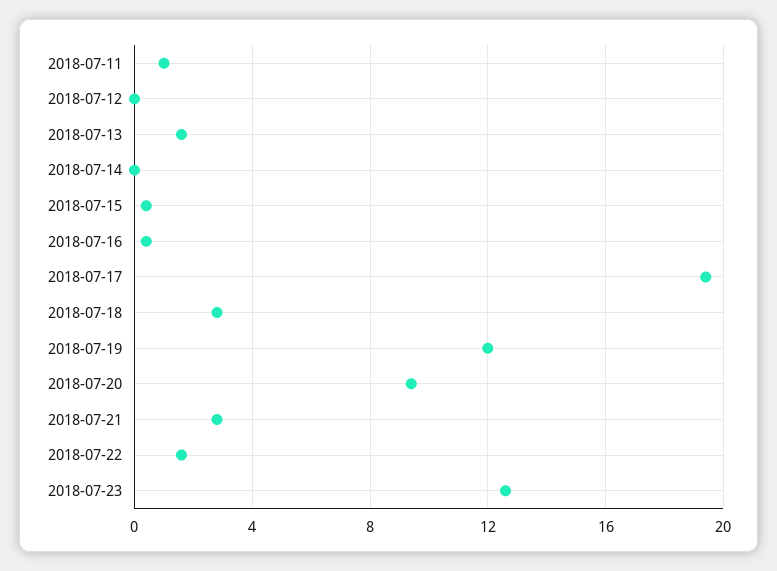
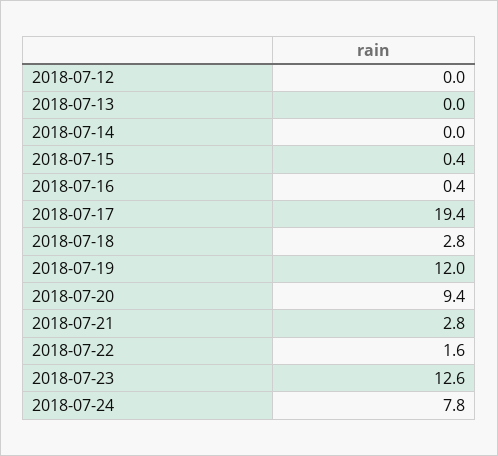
2018-07-11: 1 -> none
2018-07-13: 1.5 -> 0
2018-07-24: none -> 7.8

